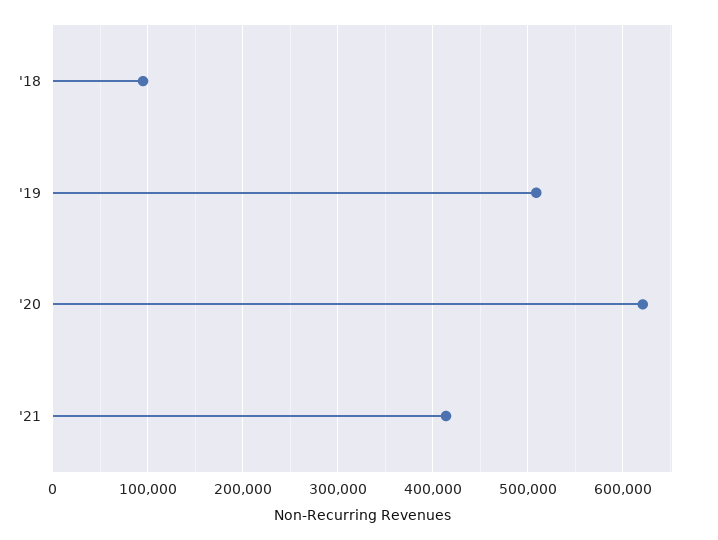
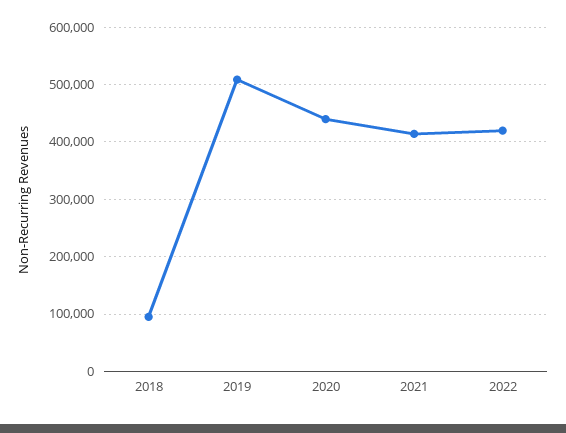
'20: 620000 -> 440000
2022: none -> 420000

